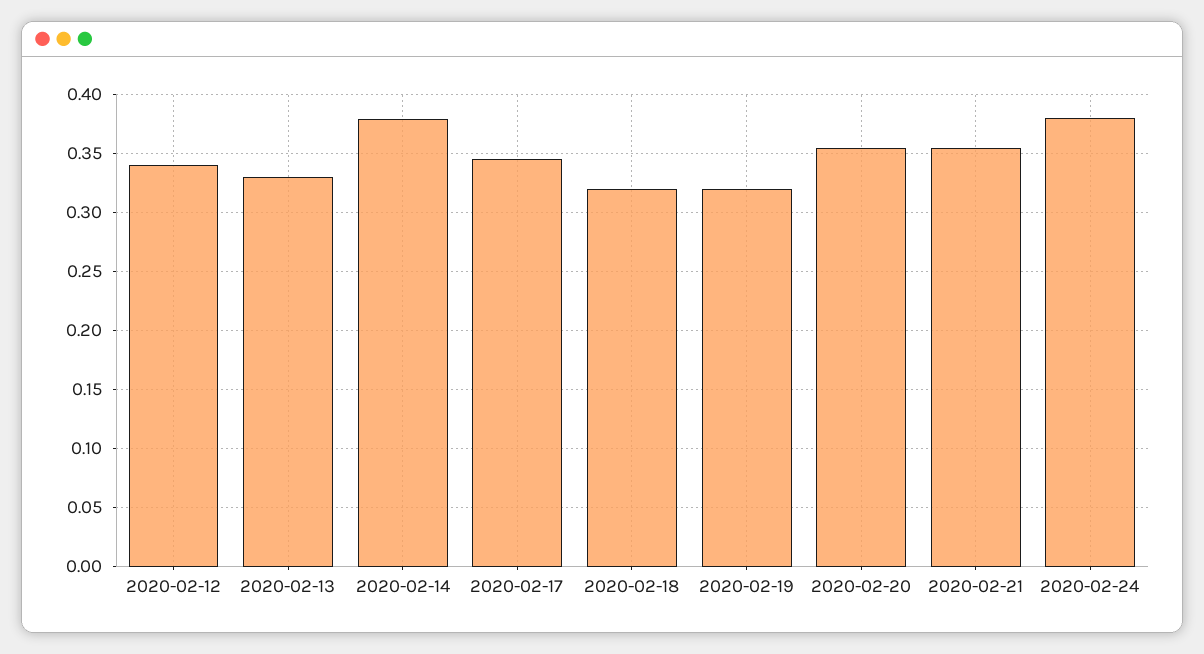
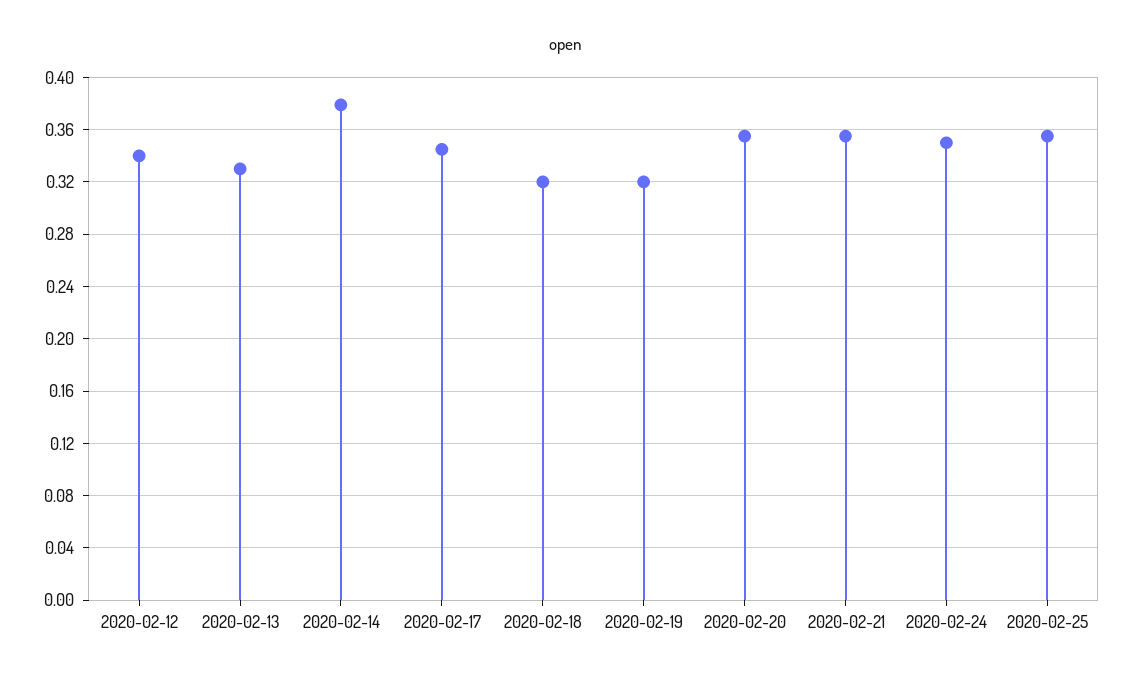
2020-02-24: 0.38 -> 0.35
2020-02-25: none -> 0.355

